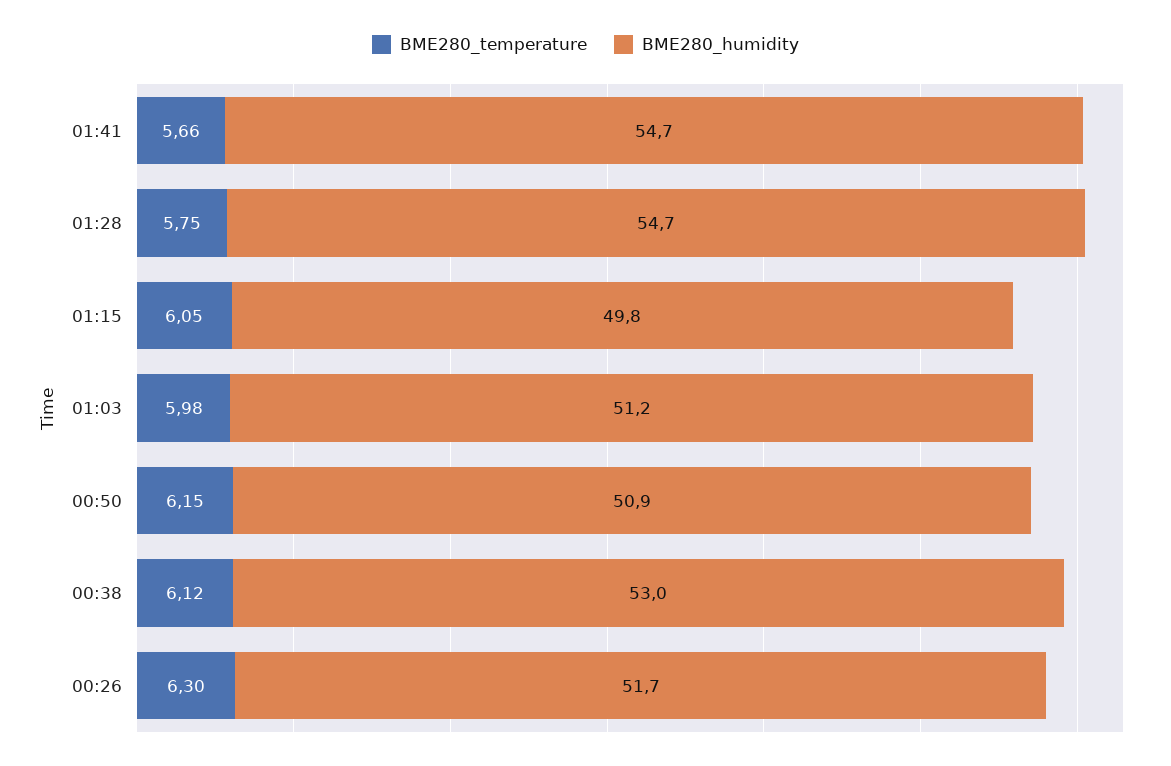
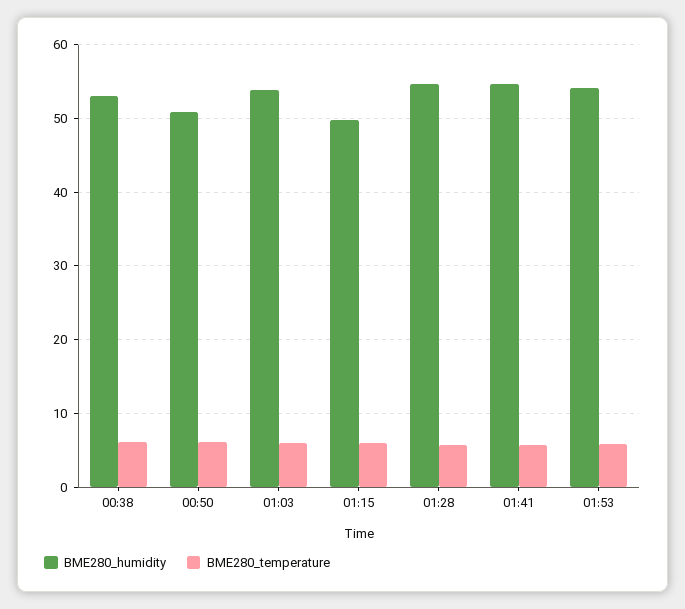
BME280_humidity, 01:03: 51.2 -> 54
BME280_temperature, 00:26: 6.3 -> none
BME280_humidity, 00:26: 51.7 -> none
BME280_humidity, 01:53: none -> 54
BME280_temperature, 01:53: none -> 6

